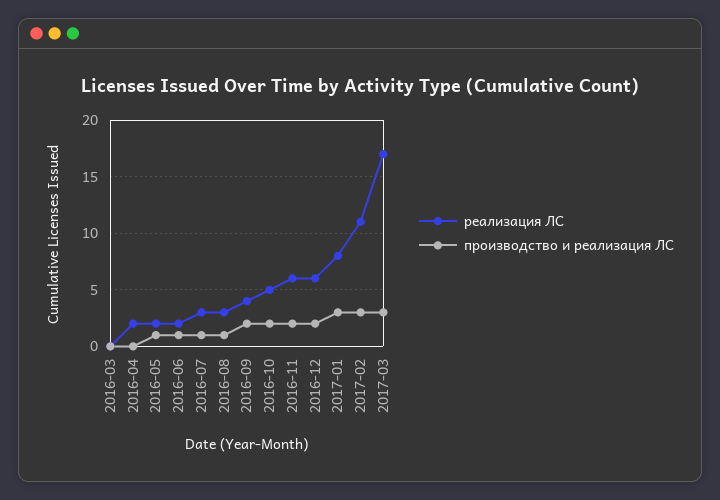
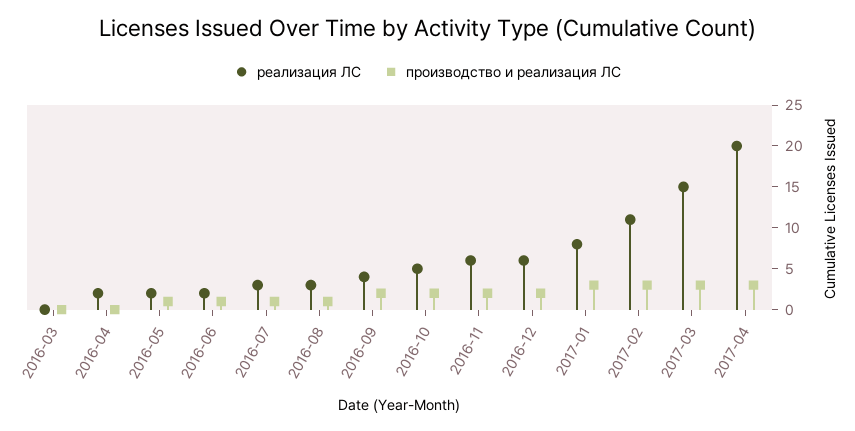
реализация ЛС, 2017-03: 17 -> 15
реализация ЛС, 2017-04: none -> 20
производство и реализация ЛС, 2017-04: none -> 3

